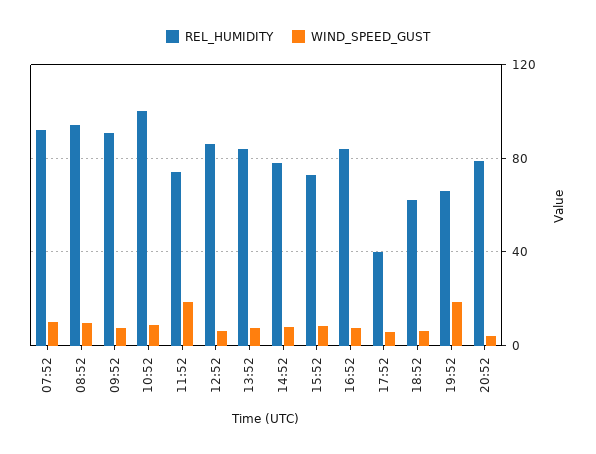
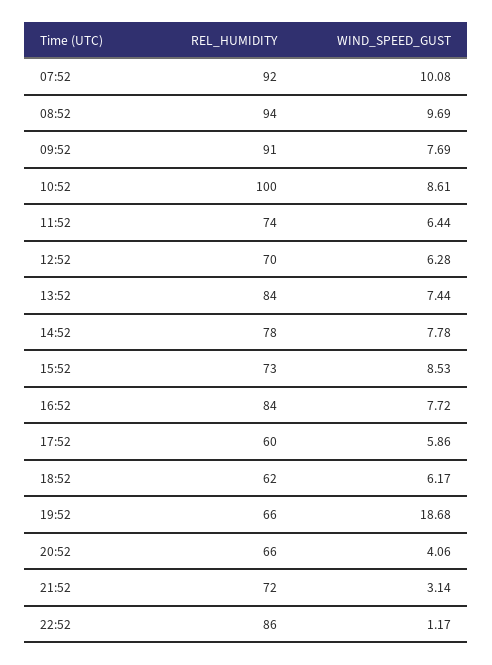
WIND_SPEED_GUST, 11:52: 20 -> 6.44
REL_HUMIDITY, 12:52: 85 -> 70
REL_HUMIDITY, 17:52: 40 -> 60
REL_HUMIDITY, 20:52: 80 -> 66
REL_HUMIDITY, 21:52: none -> 72
WIND_SPEED_GUST, 21:52: none -> 3.14
REL_HUMIDITY, 22:52: none -> 86
WIND_SPEED_GUST, 22:52: none -> 1.17

